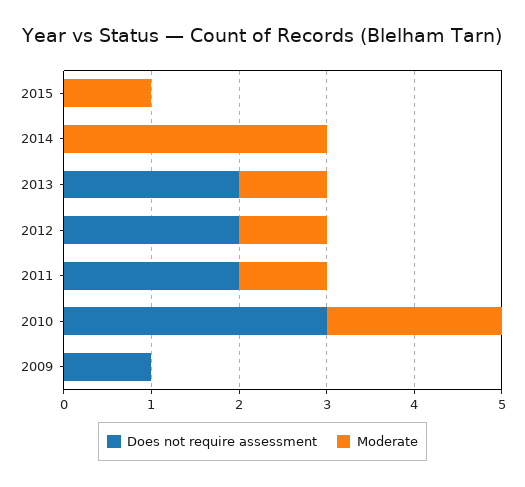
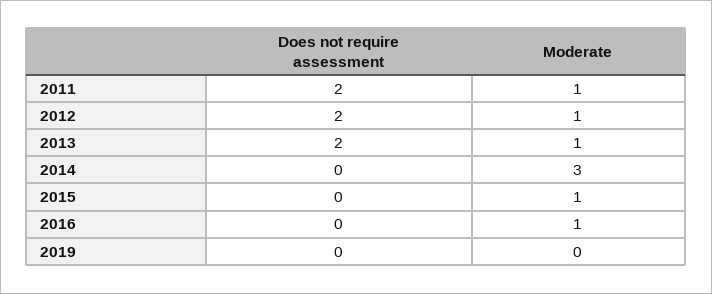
Does not require assessment, 2010: 3 -> none
Moderate, 2010: 2 -> none
Does not require assessment, 2009: 1 -> none
Moderate, 2009: 0 -> none
Does not require assessment, 2016: none -> 0
Moderate, 2016: none -> 1
Does not require assessment, 2019: none -> 0
Moderate, 2019: none -> 0

